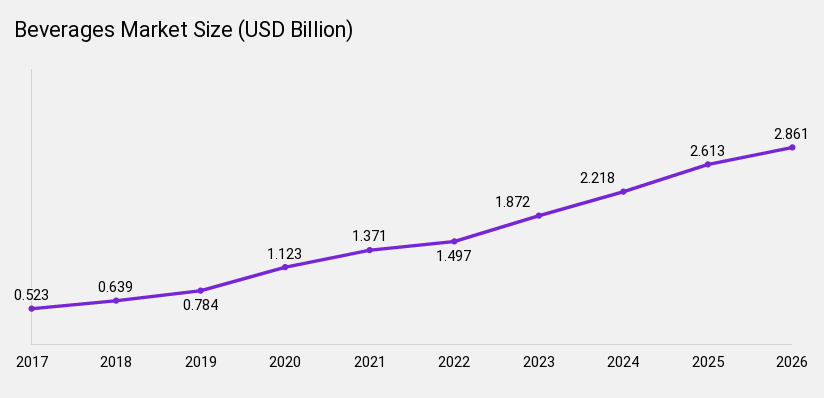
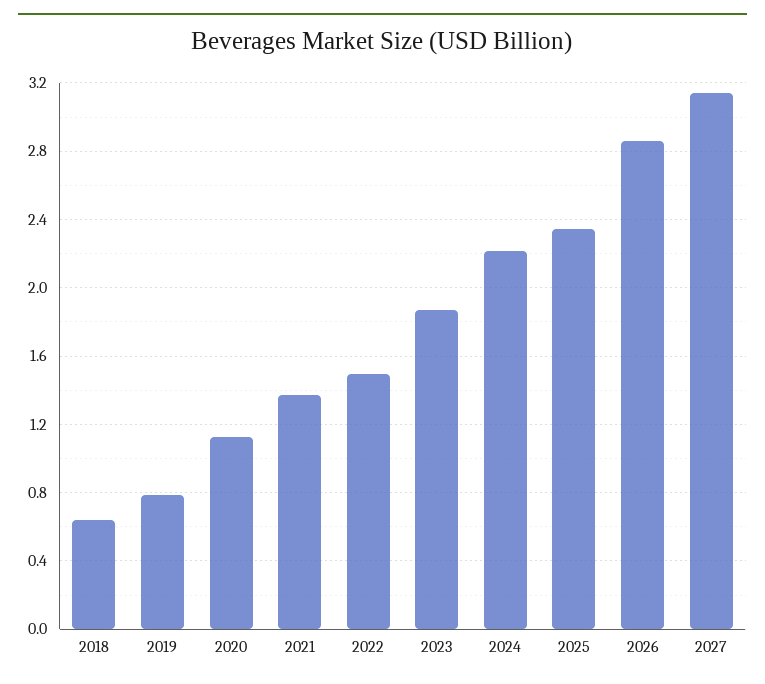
2017: 0.523 -> none
2025: 2.613 -> 2.35
2027: none -> 3.15

